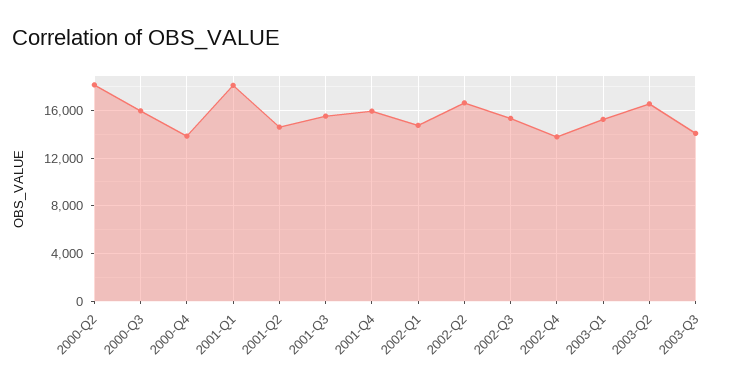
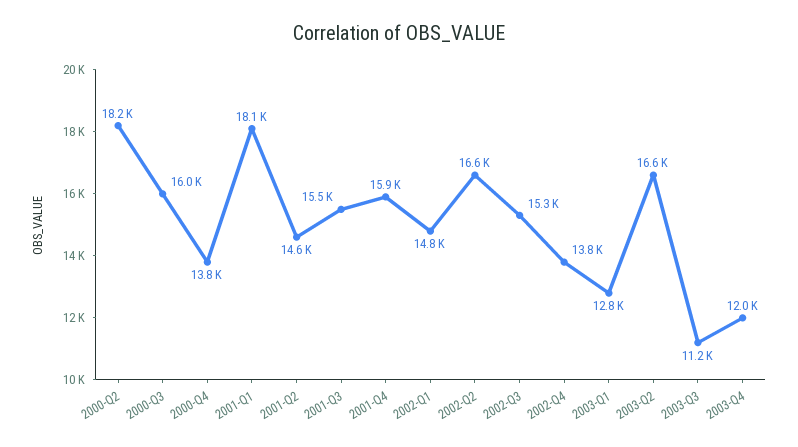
2003-Q1: 15000 -> 12800
2003-Q3: 14000 -> 11200
2003-Q4: none -> 12000

